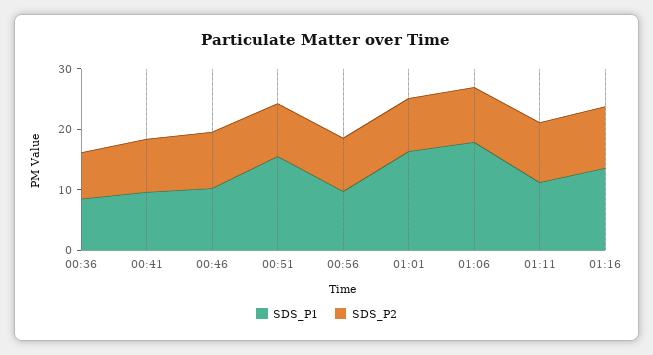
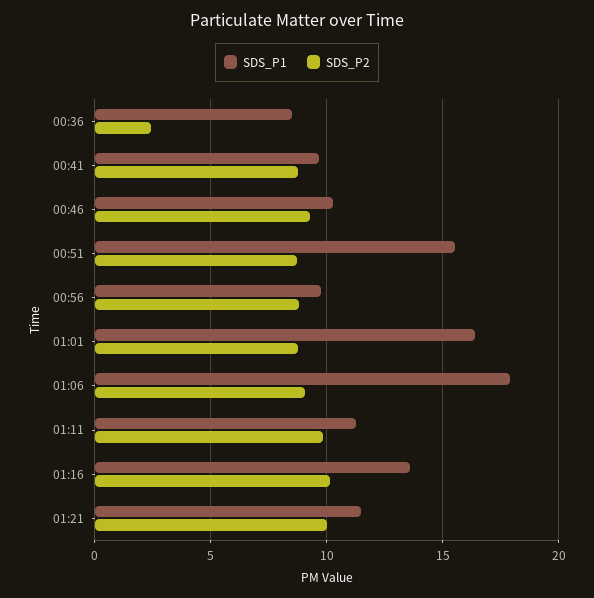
SDS_P2, 00:36: 8 -> 2.5
SDS_P1, 01:21: none -> 11.5
SDS_P2, 01:21: none -> 10

